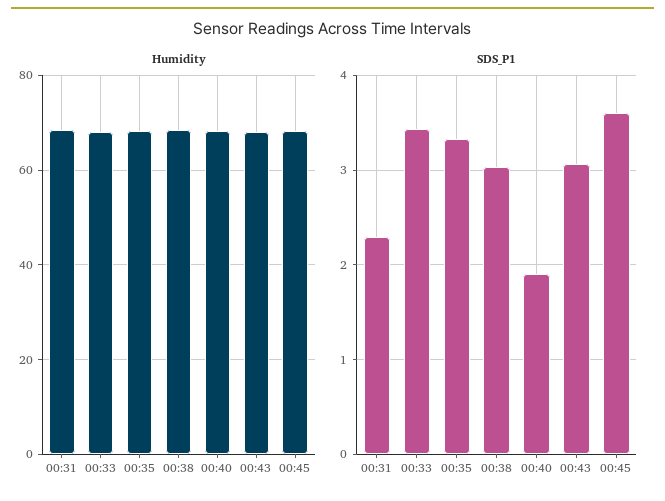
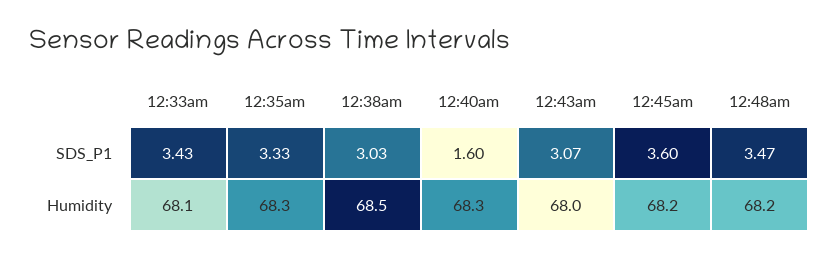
Humidity, 00:31: 68 -> none
SDS_P1, 00:31: 2.3 -> none
SDS_P1, 00:40: 1.9 -> 1.6
SDS_P1, 12:48am: none -> 3.47
Humidity, 12:48am: none -> 68.2

